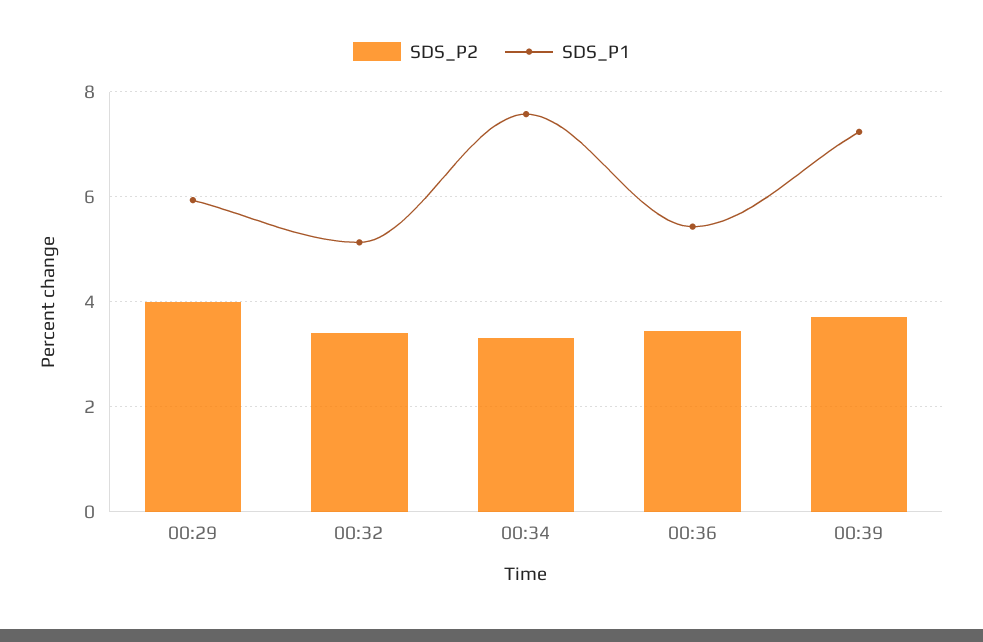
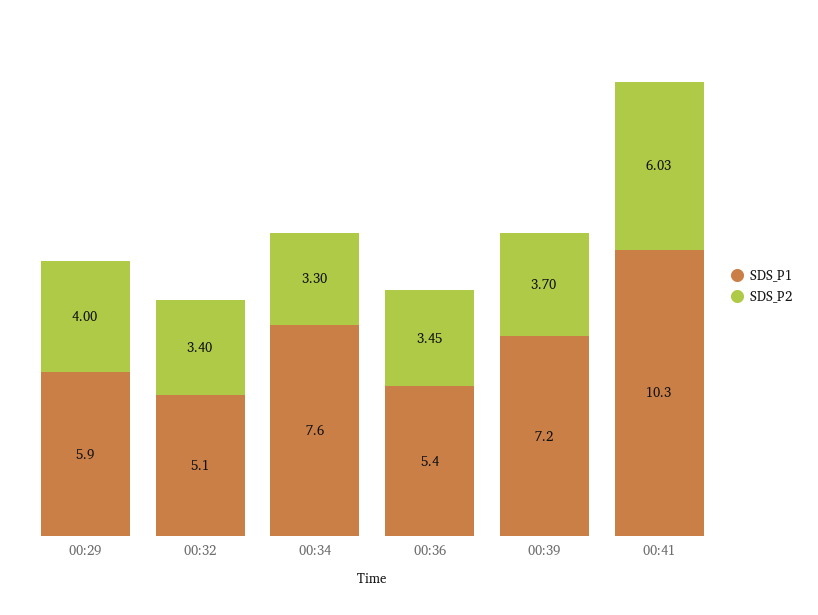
SDS_P1, 00:41: none -> 10.3
SDS_P2, 00:41: none -> 6.03

